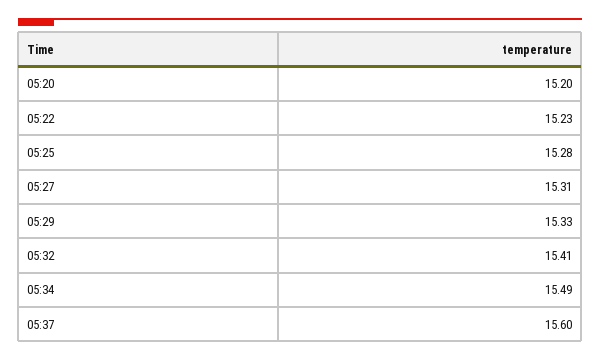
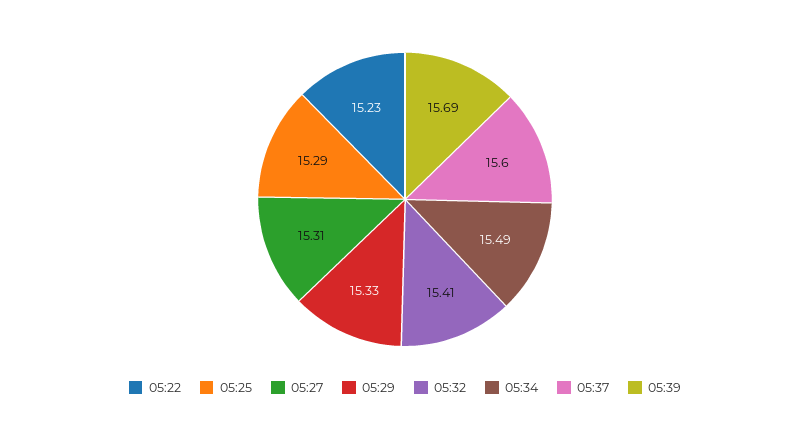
05:20: 15.2 -> none
05:25: 15.28 -> 15.29
05:39: none -> 15.69

